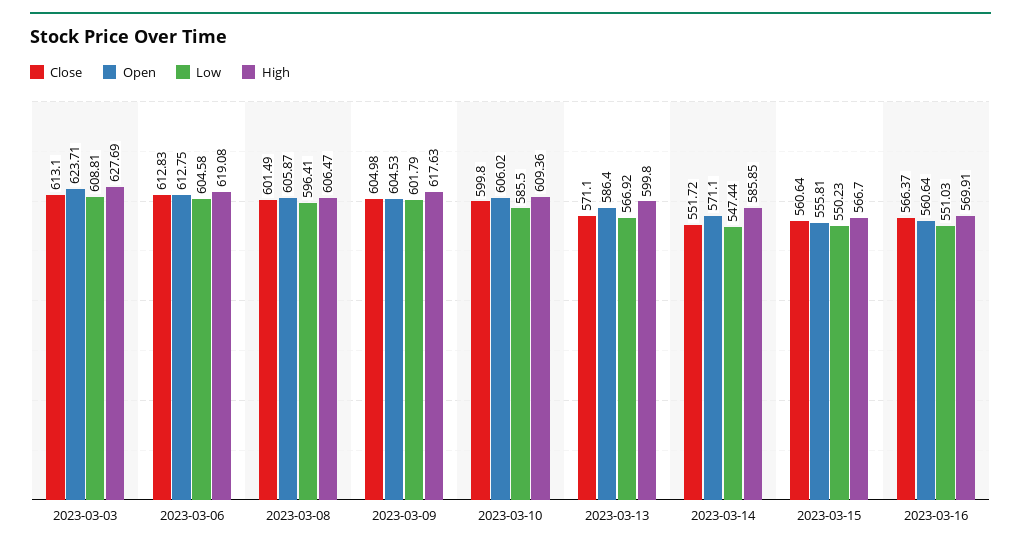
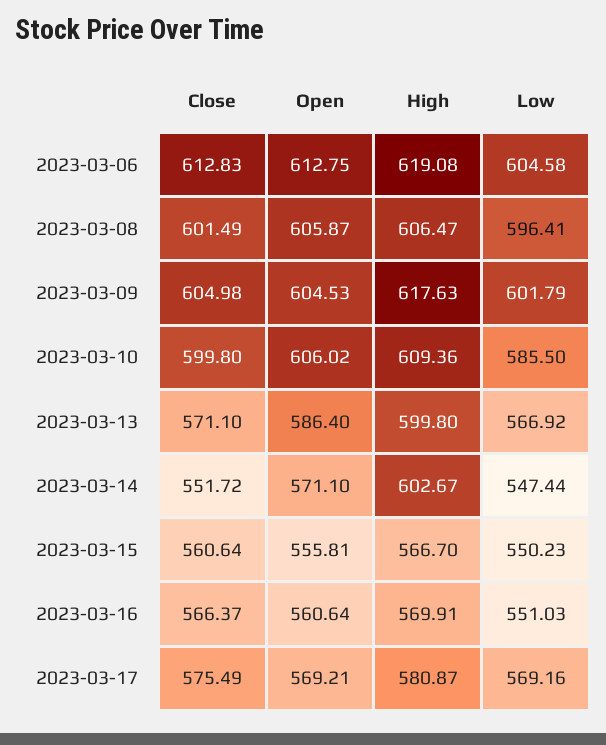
Close, 2023-03-03: 613.1 -> none
Open, 2023-03-03: 623.71 -> none
Low, 2023-03-03: 608.81 -> none
High, 2023-03-03: 627.69 -> none
High, 2023-03-14: 585.85 -> 602.67
Close, 2023-03-17: none -> 575.49
Open, 2023-03-17: none -> 569.21
High, 2023-03-17: none -> 580.87
Low, 2023-03-17: none -> 569.16

